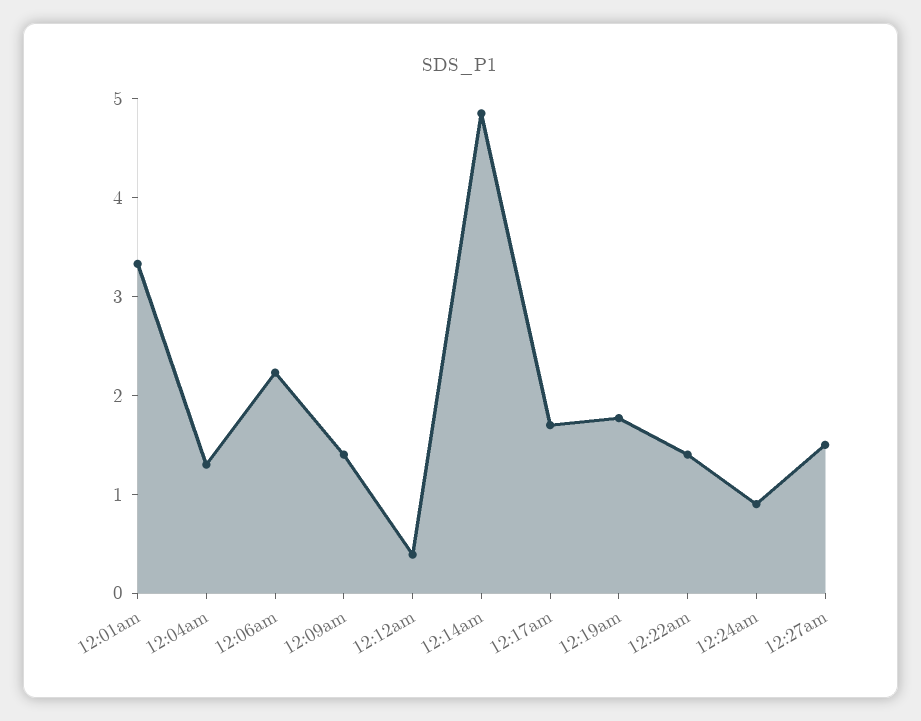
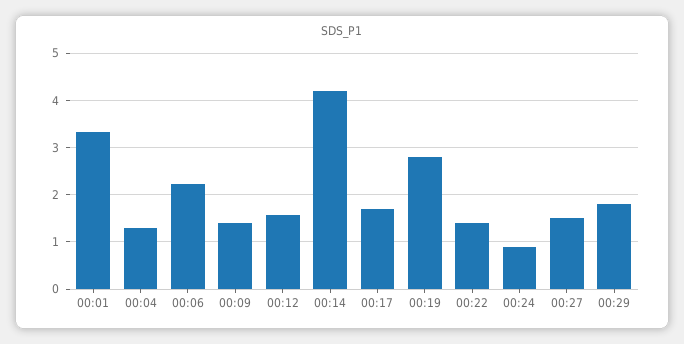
12:12am: 0.4 -> 1.6
12:14am: 4.8 -> 4.2
12:19am: 1.8 -> 2.8
00:29: none -> 1.8

